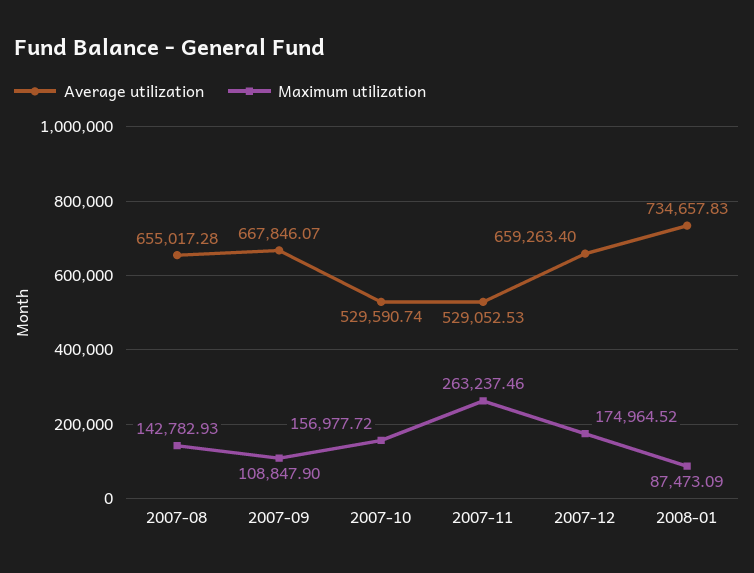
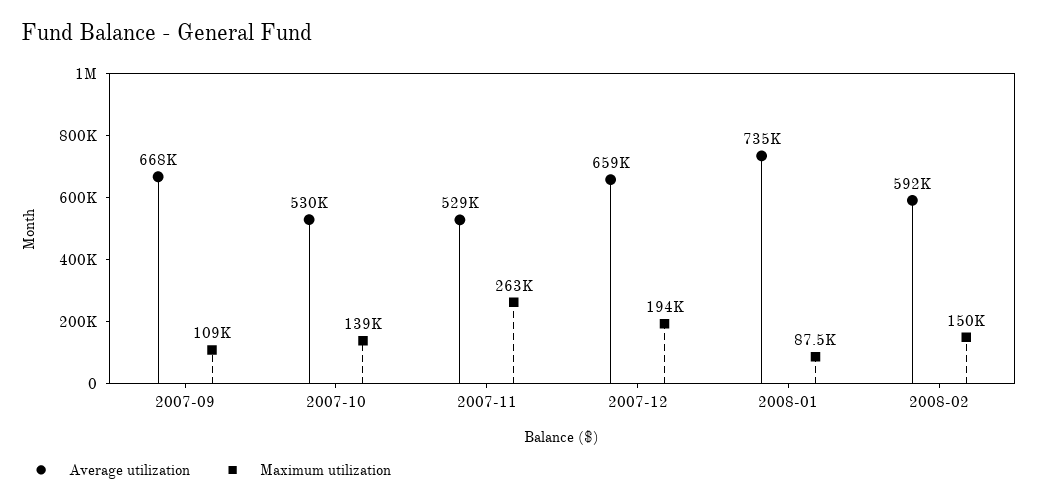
Average utilization, 2007-08: 655017.28 -> none
Maximum utilization, 2007-08: 142782.93 -> none
Maximum utilization, 2007-10: 156977.72 -> 139000
Maximum utilization, 2007-12: 174964.52 -> 194000
Average utilization, 2008-02: none -> 592000
Maximum utilization, 2008-02: none -> 150000

